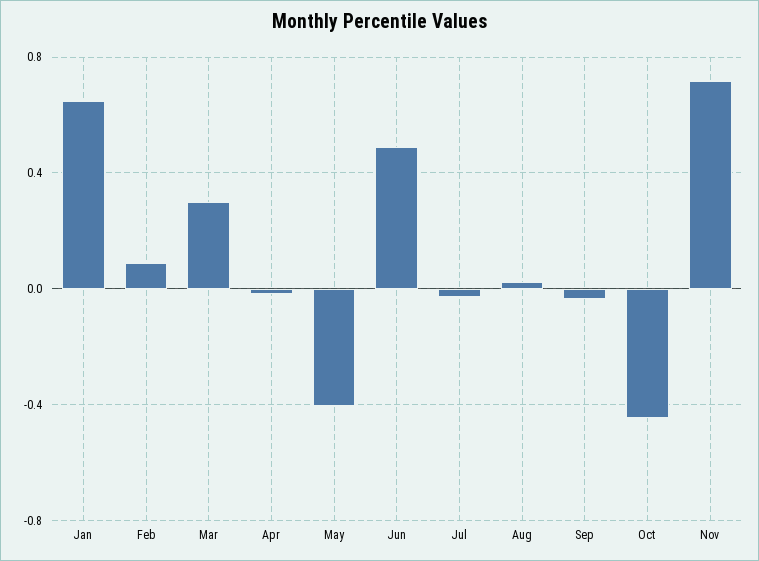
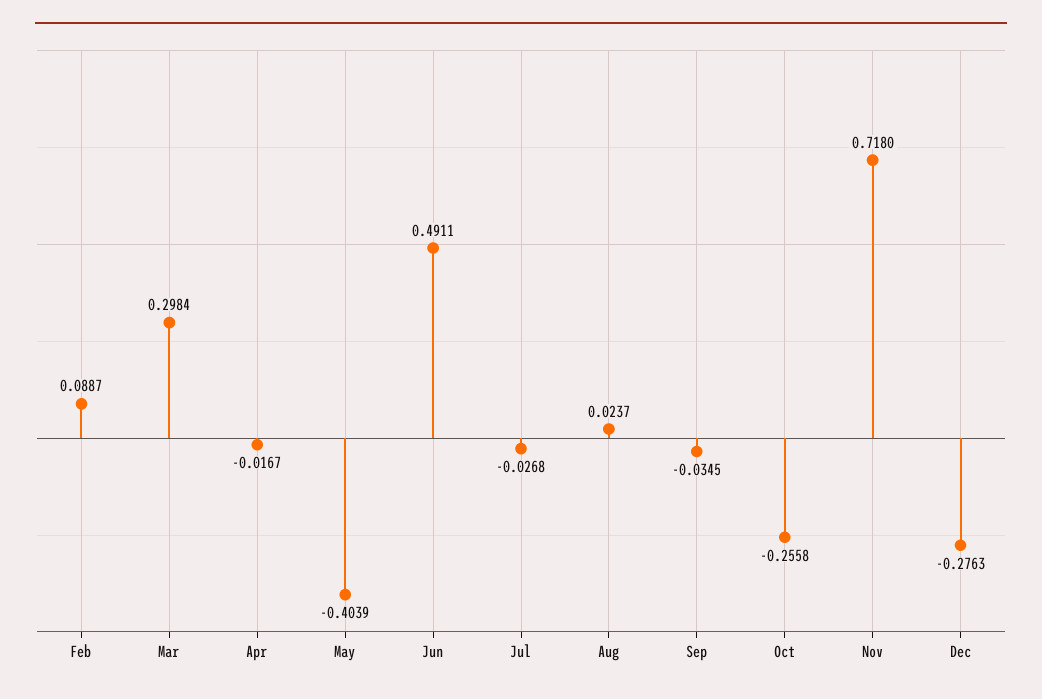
Jan: 0.65 -> none
Oct: -0.45 -> -0.2558
Dec: none -> -0.2763

